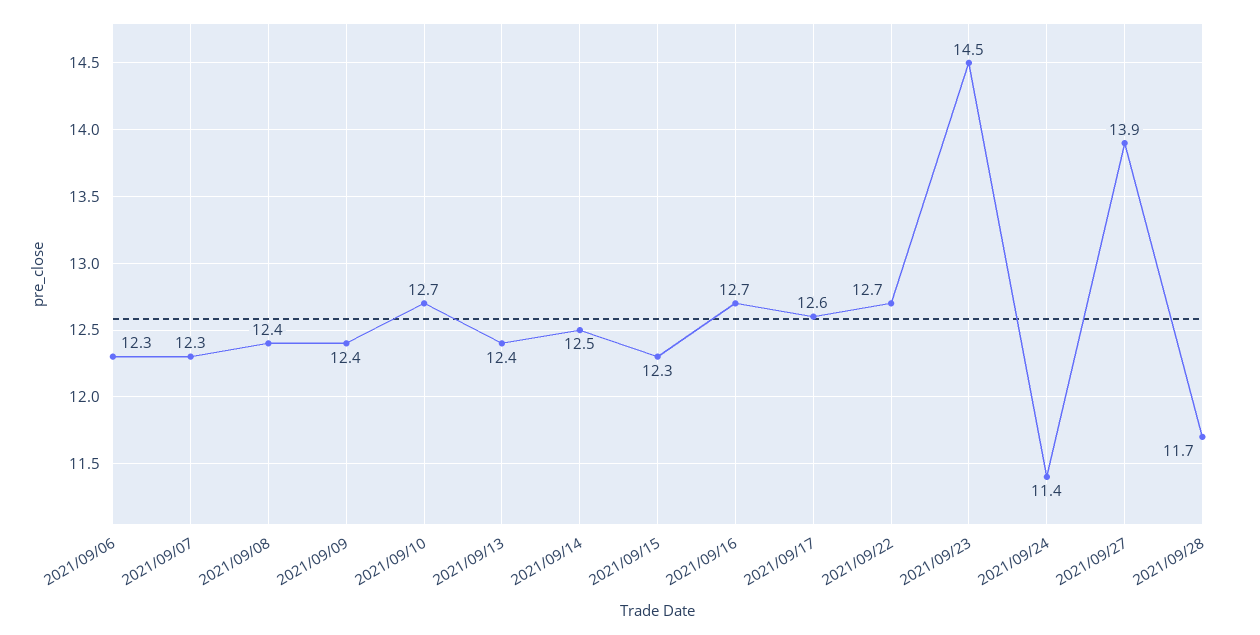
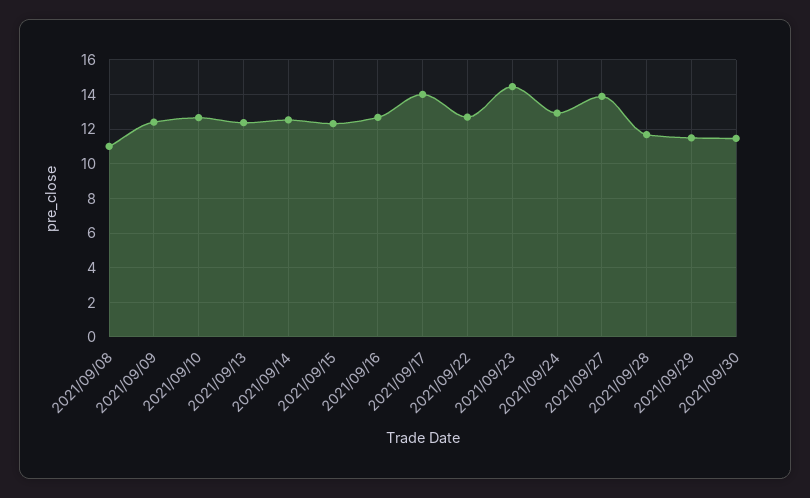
2021/09/06: 12.3 -> none
2021/09/07: 12.3 -> none
2021/09/08: 12.4 -> 11
2021/09/17: 12.6 -> 14
2021/09/24: 11.4 -> 13
2021/09/29: none -> 11.5
2021/09/30: none -> 11.5

